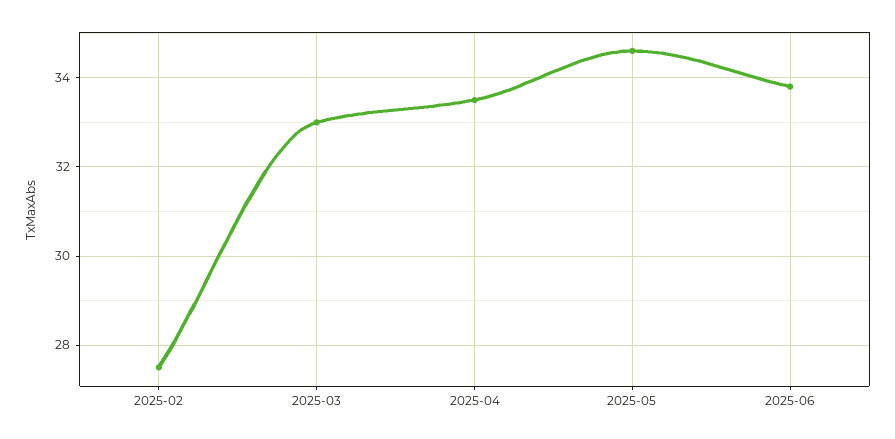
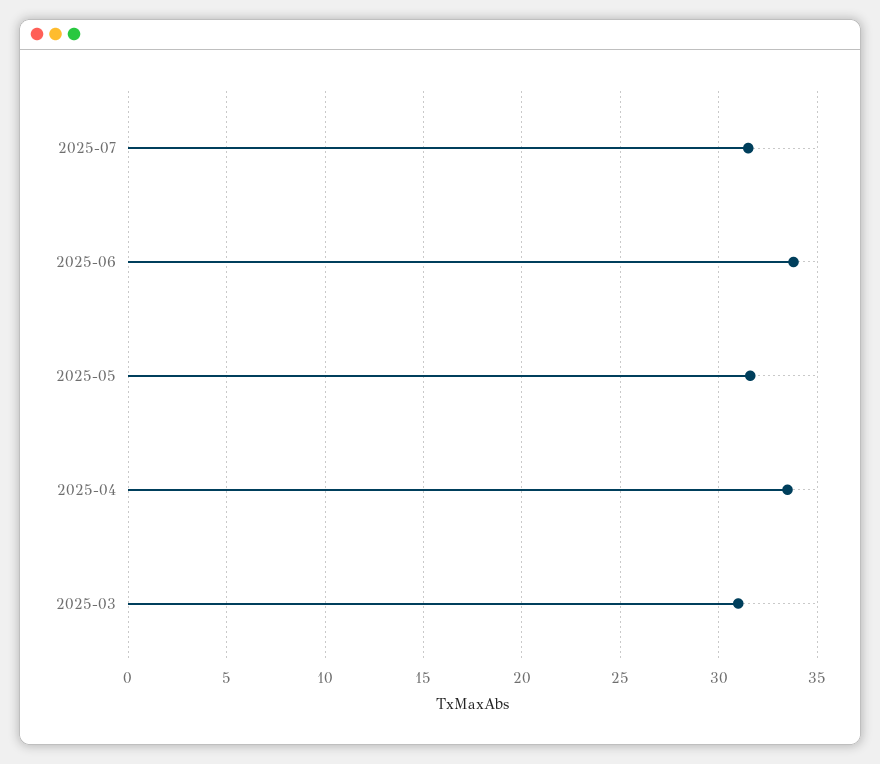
2025-02: 27.5 -> none
2025-03: 33 -> 31
2025-05: 34.5 -> 31.5
2025-07: none -> 31.5

